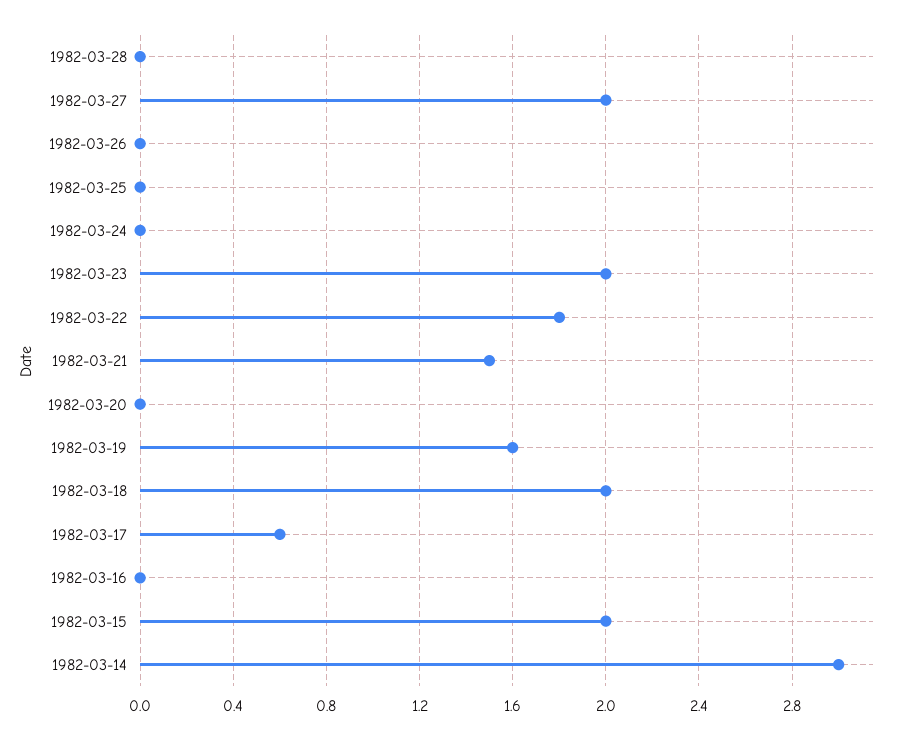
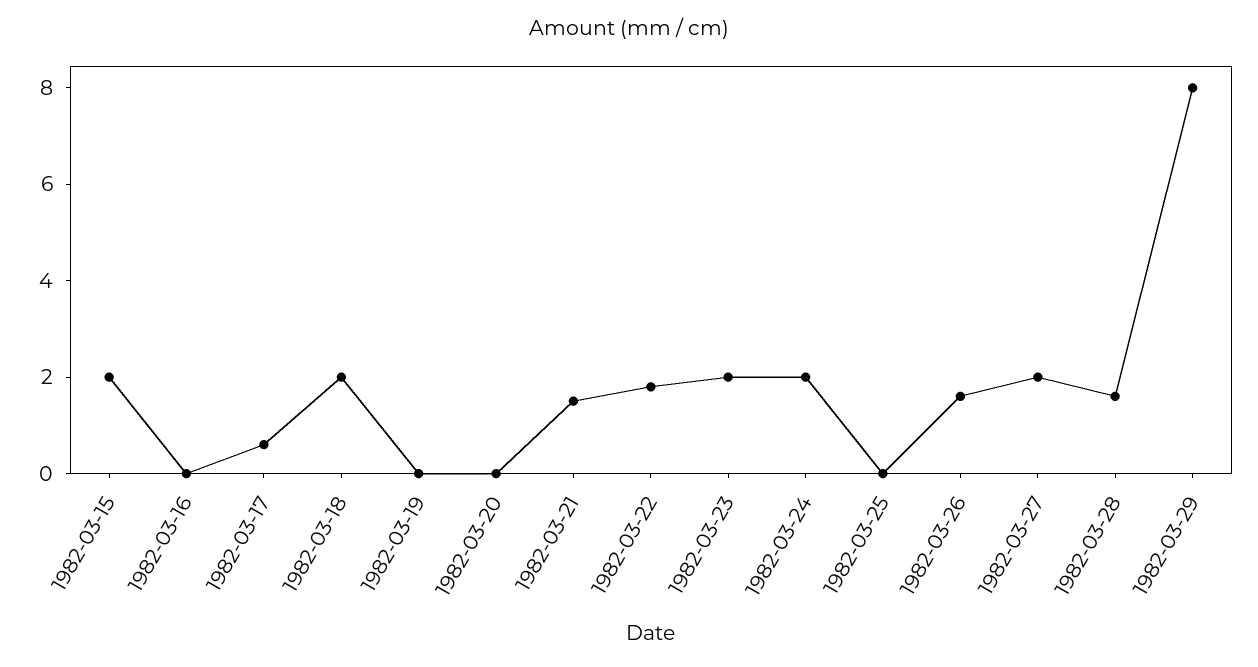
1982-03-28: 0 -> 1.5
1982-03-26: 0 -> 1.5
1982-03-24: 0 -> 2
1982-03-19: 1.6 -> 0
1982-03-14: 3 -> none
1982-03-29: none -> 8

